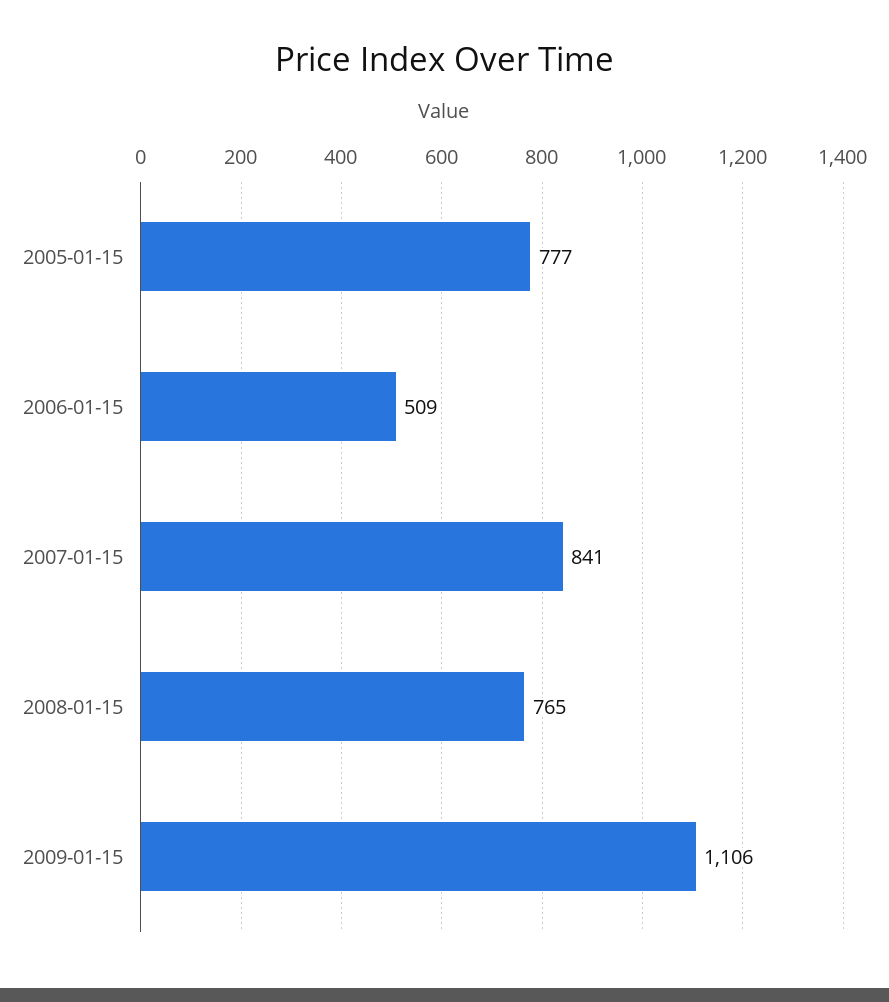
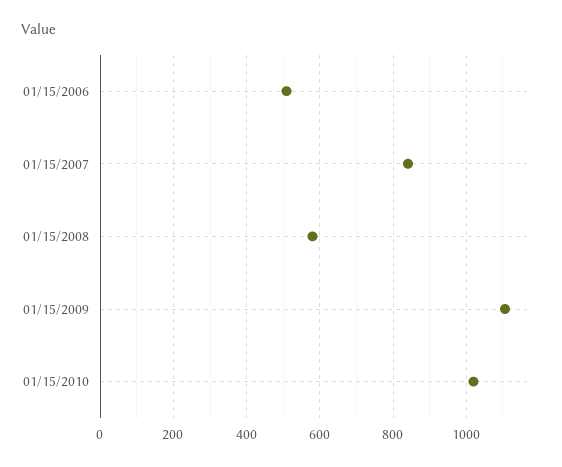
2005-01-15: 777 -> none
2008-01-15: 765 -> 580
01/15/2010: none -> 1020

